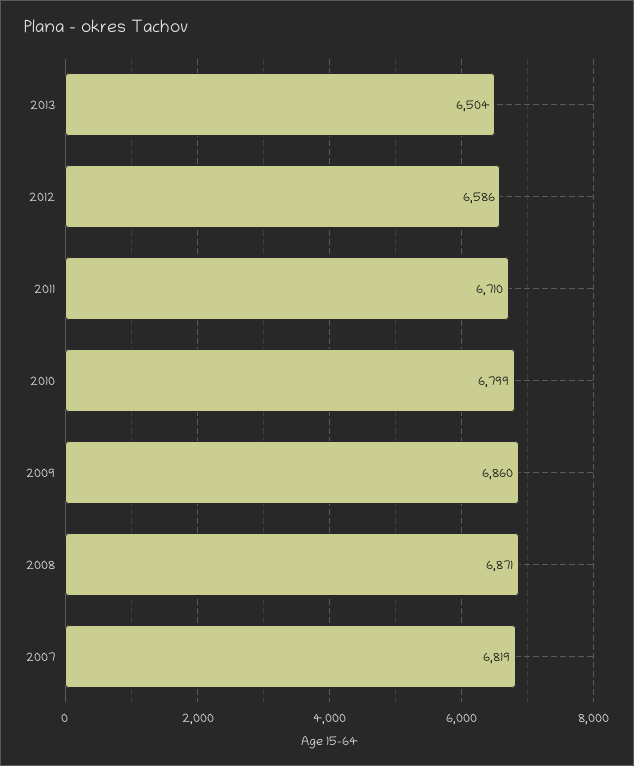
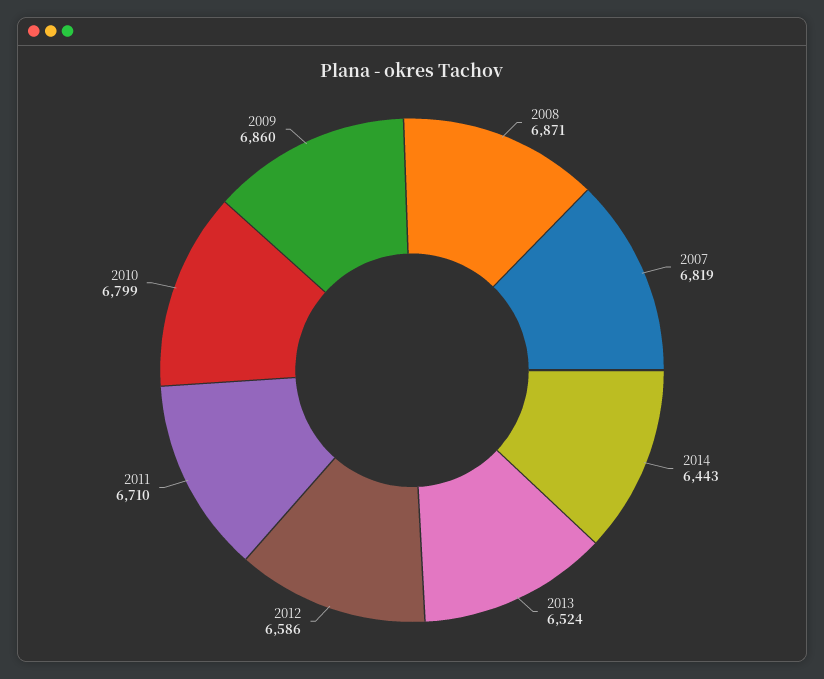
2013: 6504 -> 6524
2014: none -> 6443

